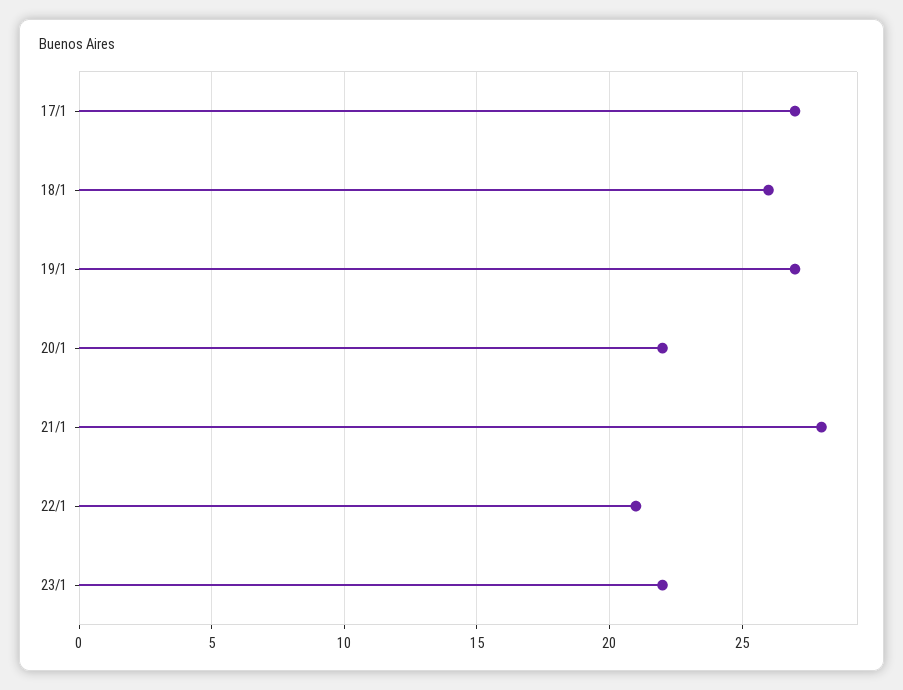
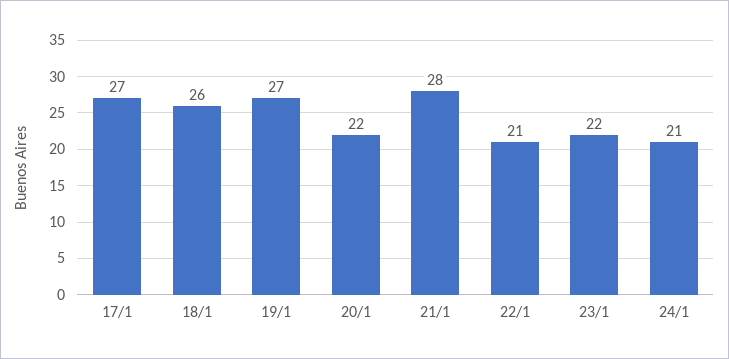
24/1: none -> 21

